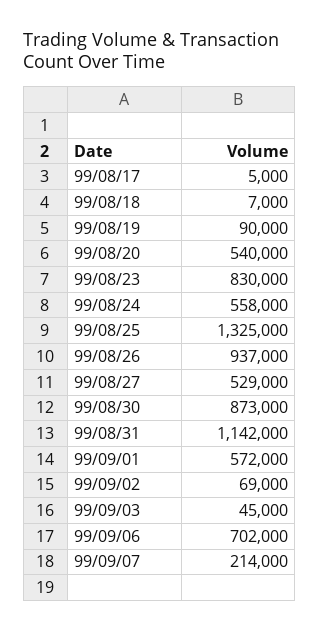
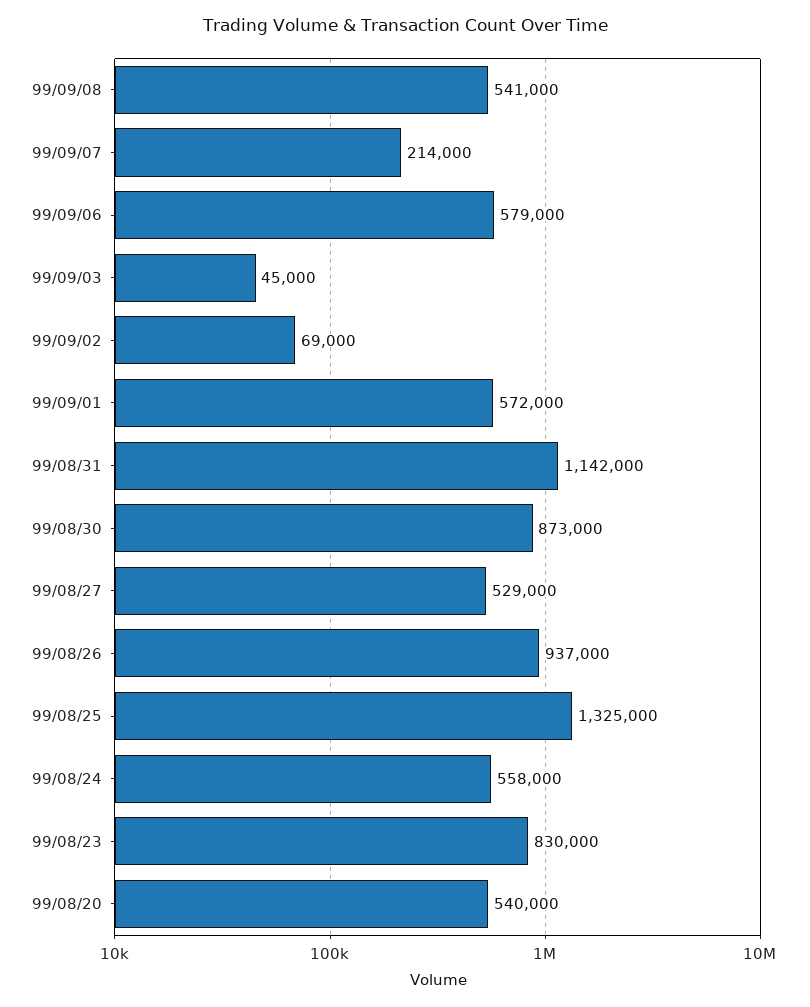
99/08/17: 5000 -> none
99/08/18: 7000 -> none
99/08/19: 90000 -> none
99/09/06: 702000 -> 579000
99/09/08: none -> 541000

